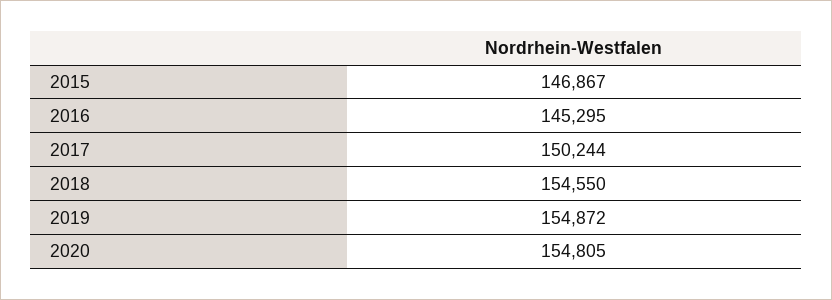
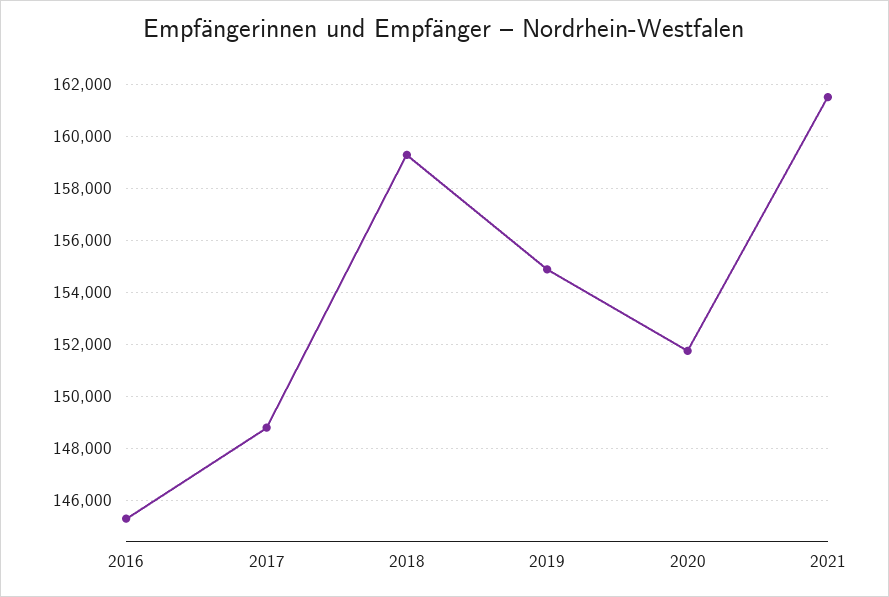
2015: 146867 -> none
2017: 150244 -> 148750
2018: 154550 -> 159250
2020: 154805 -> 151750
2021: none -> 161500

